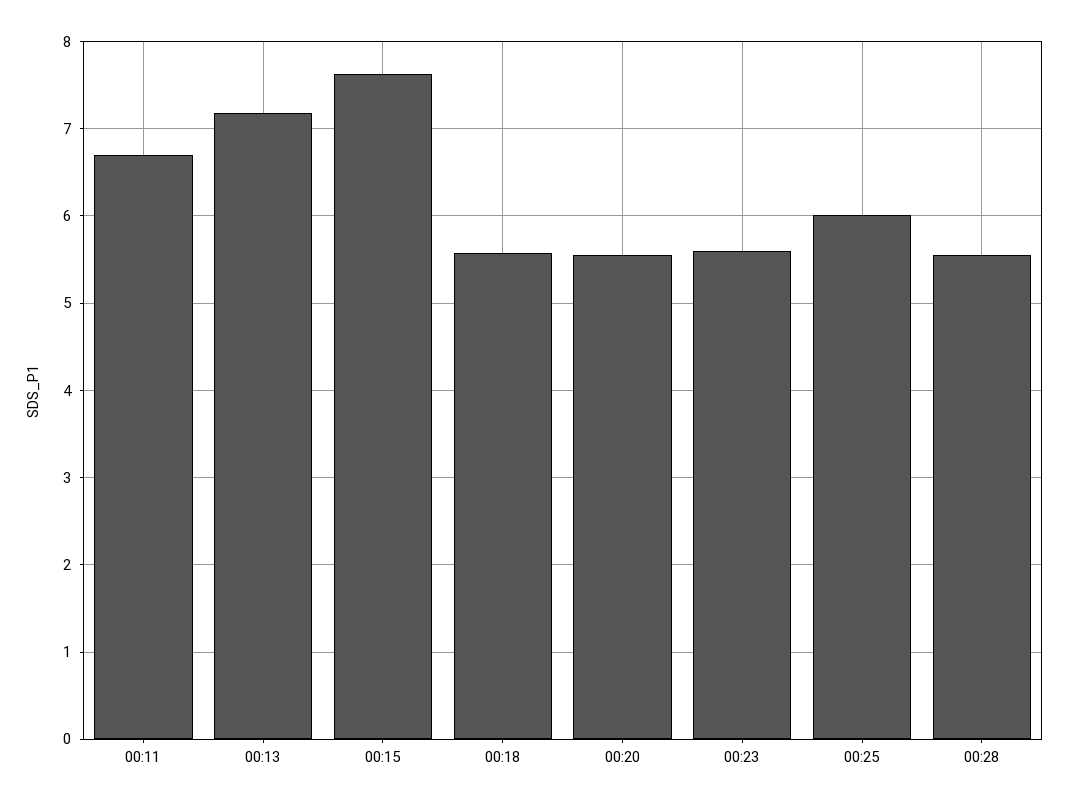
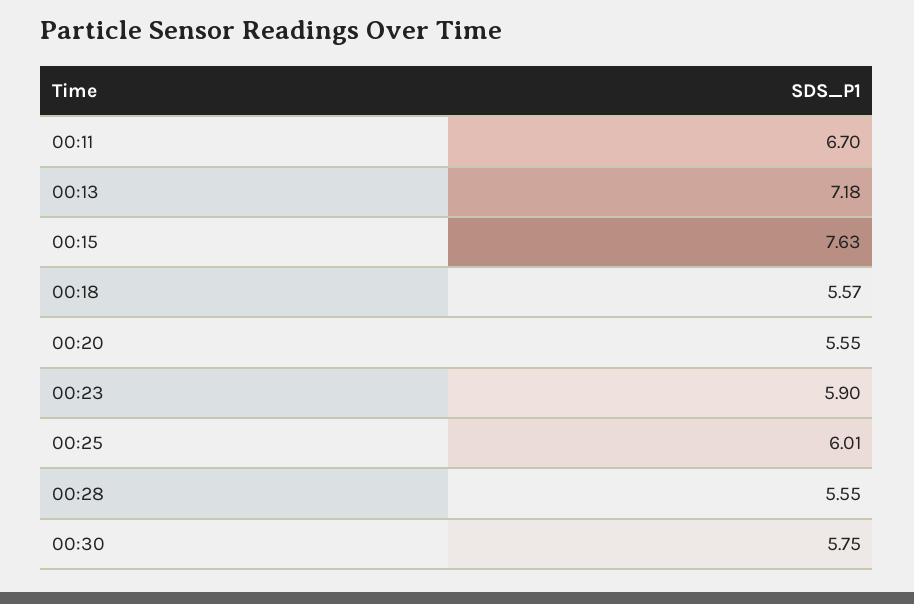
00:23: 5.6 -> 5.9
00:30: none -> 5.75

